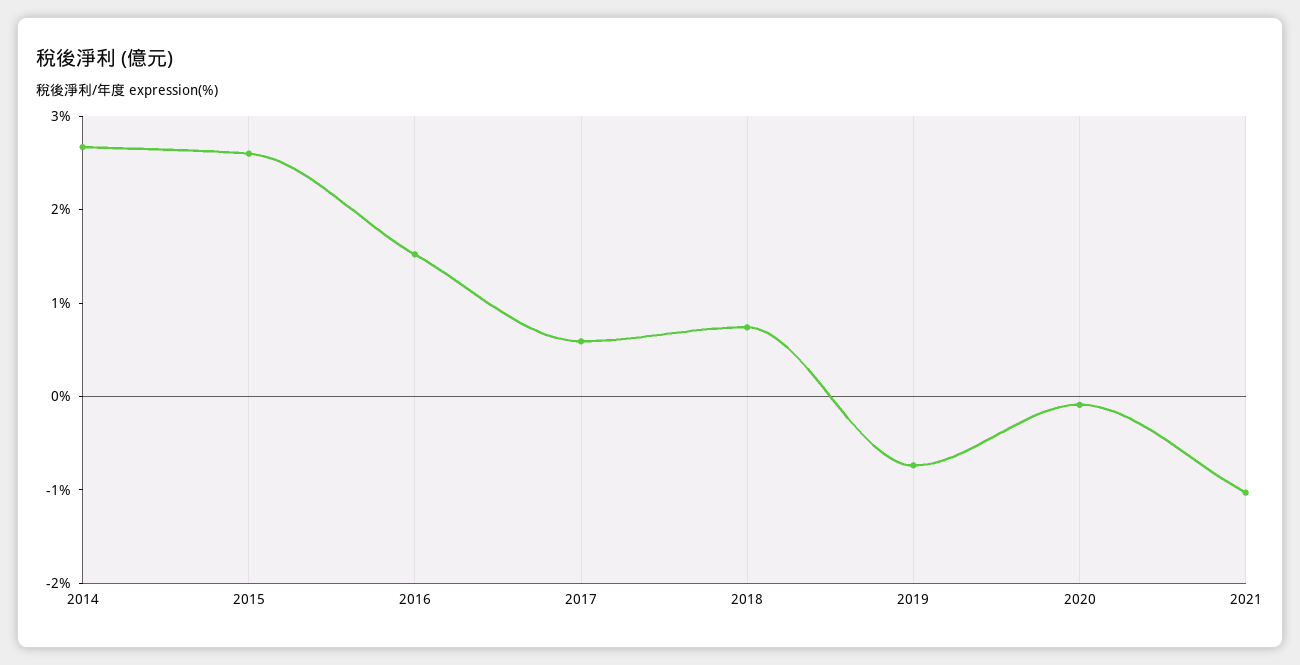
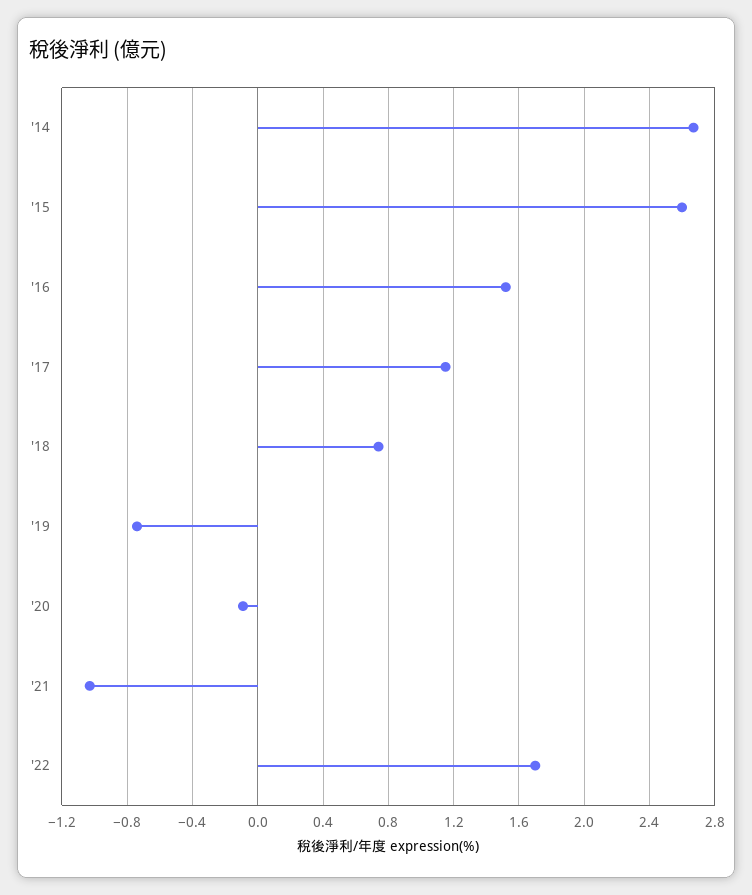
2017: 0.6 -> 1.15
'22: none -> 1.7

